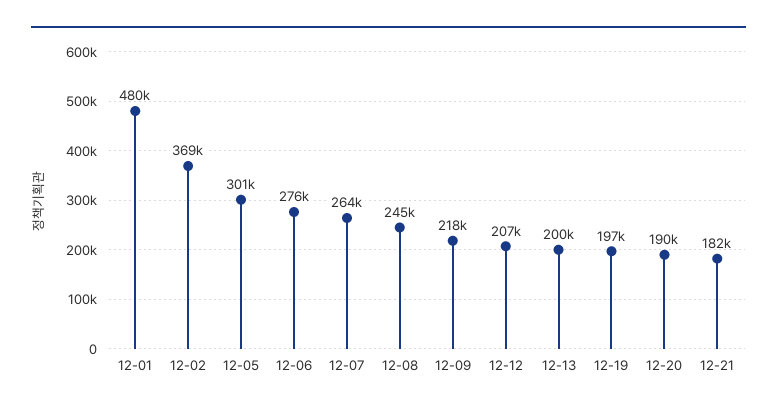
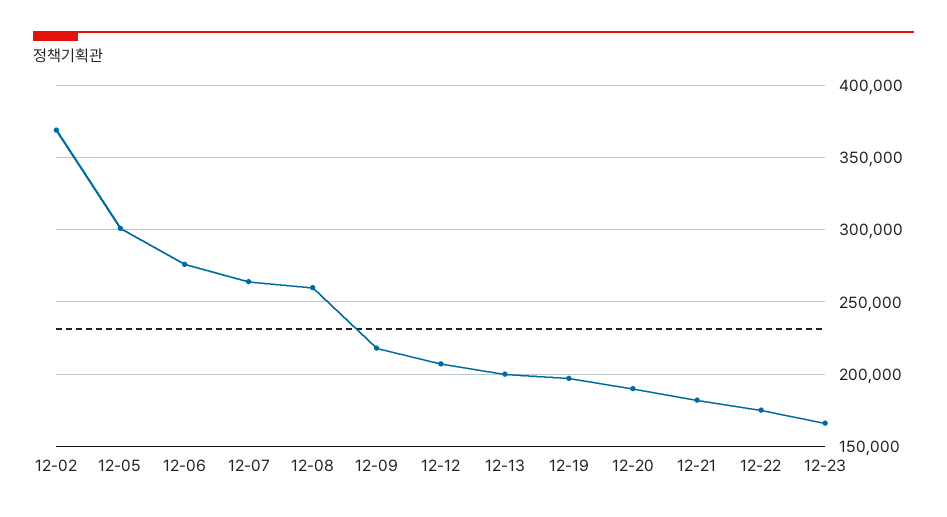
12-01: 480000 -> none
12-08: 245000 -> 260000
12-22: none -> 175000
12-23: none -> 165000

